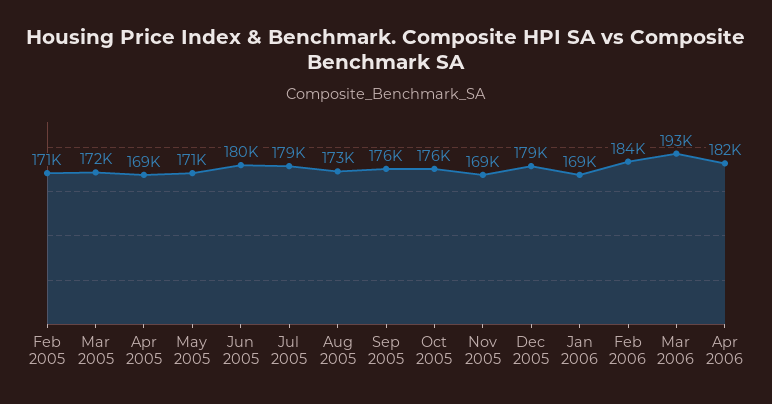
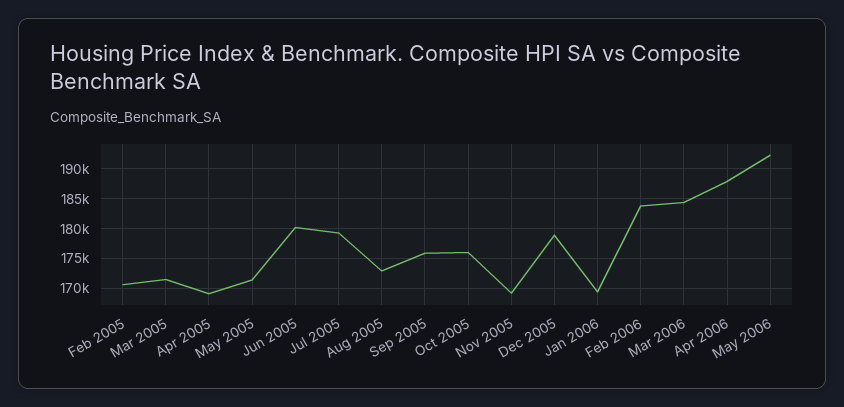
Mar 2006: 193000 -> 185000
Apr 2006: 182000 -> 187500
May 2006: none -> 192500

